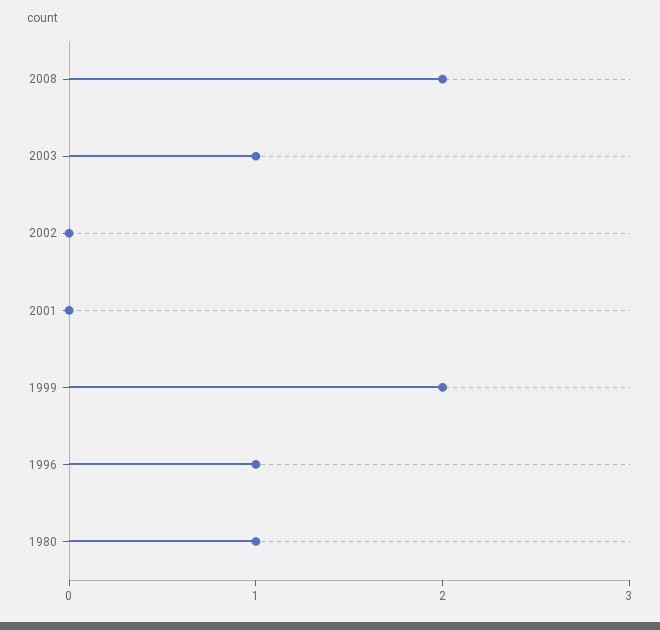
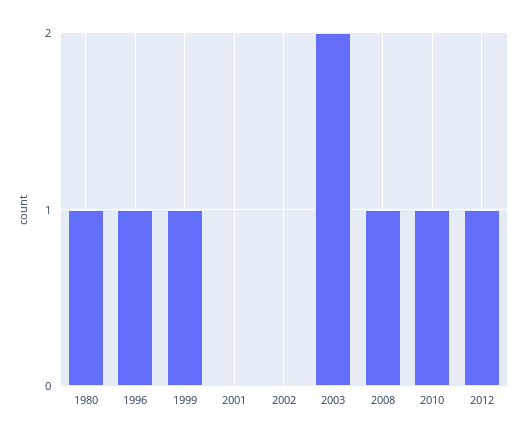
2008: 2 -> 1
2003: 1 -> 2
1999: 2 -> 1
2010: none -> 1
2012: none -> 1

